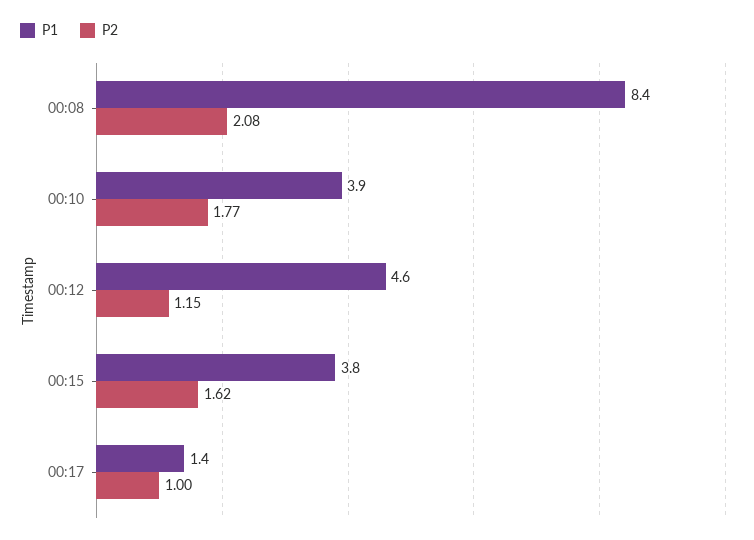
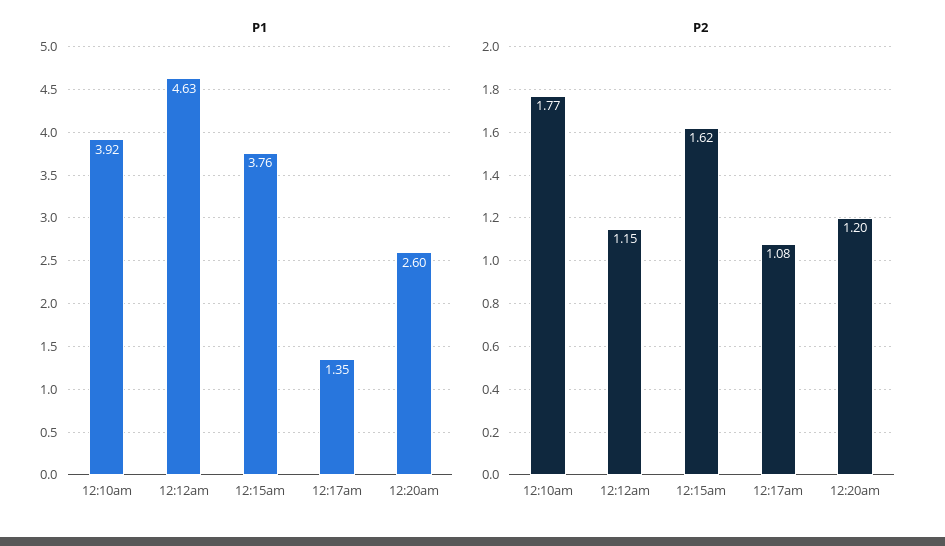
P1, 00:08: 8.4 -> none
P2, 00:08: 2.08 -> none
P2, 00:17: 1 -> 1.08
P1, 12:20am: none -> 2.6
P2, 12:20am: none -> 1.2

